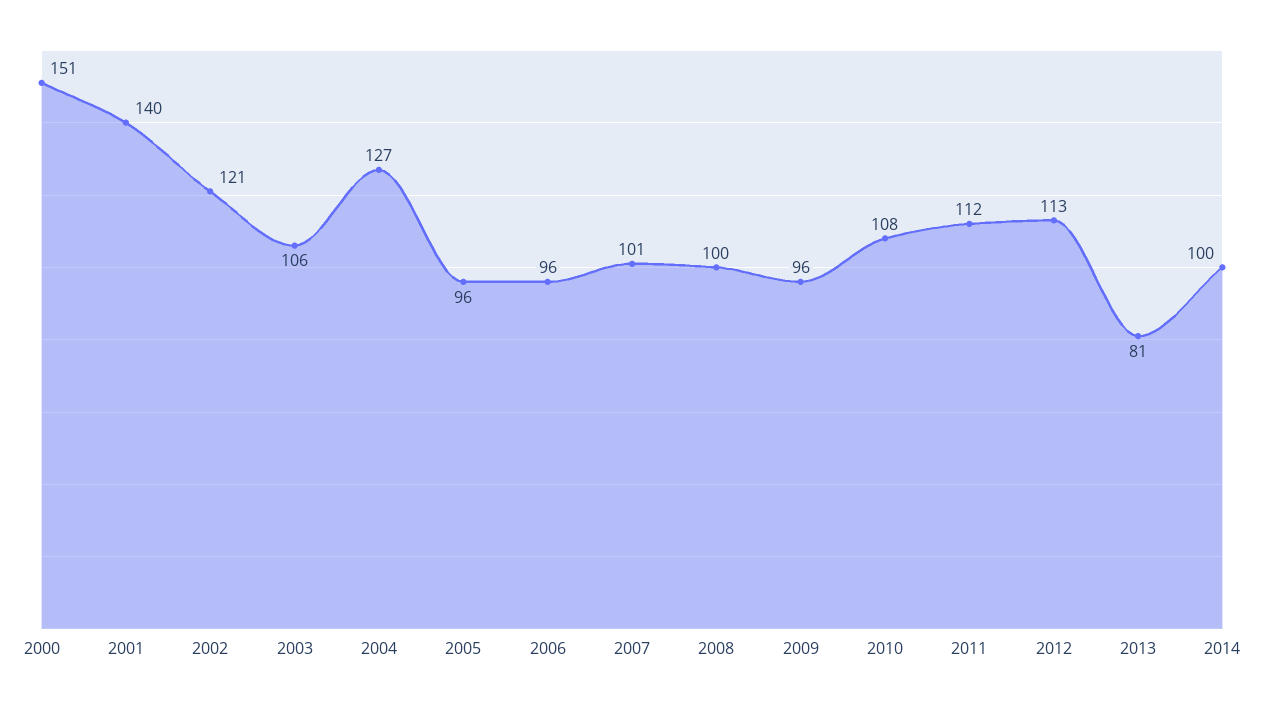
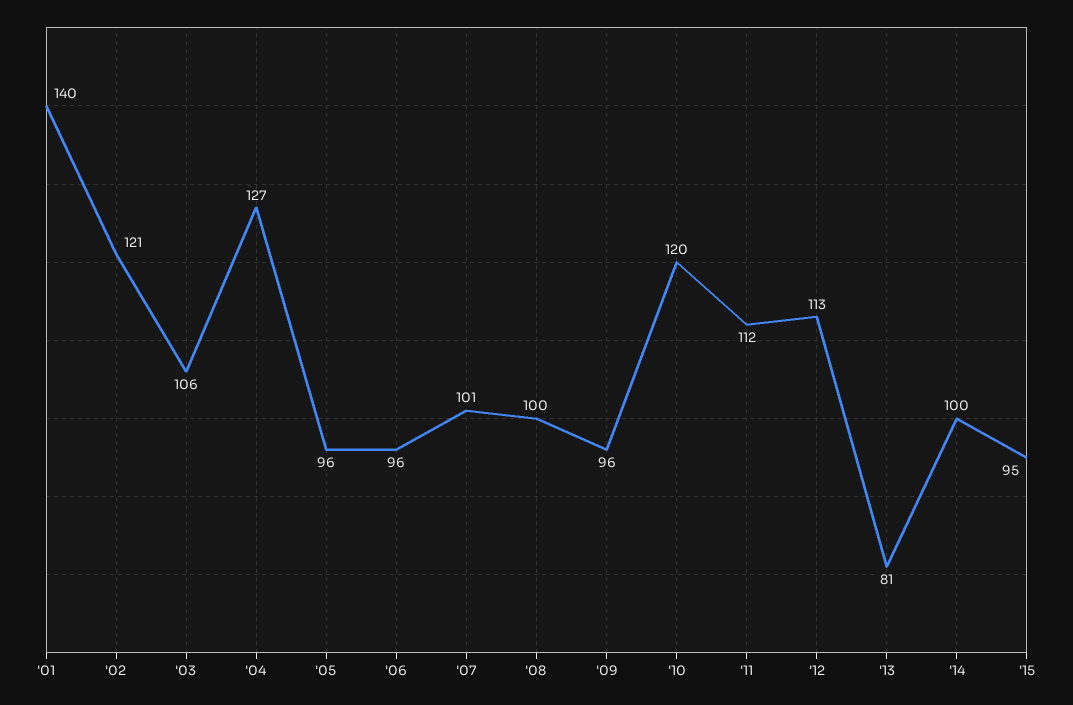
2000: 151 -> none
2010: 108 -> 120
'15: none -> 95

